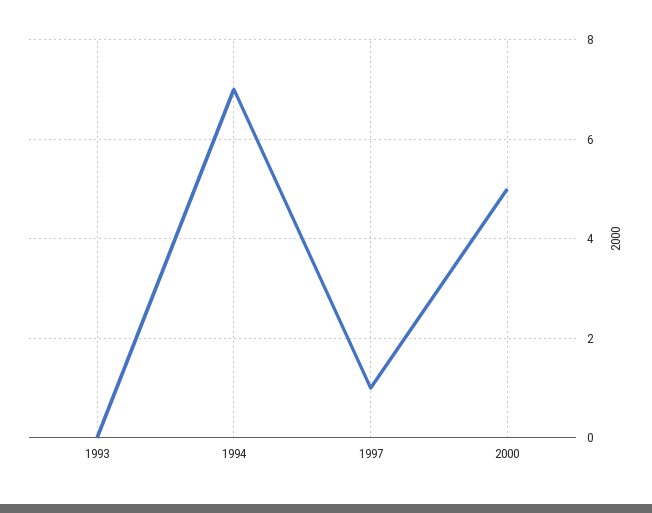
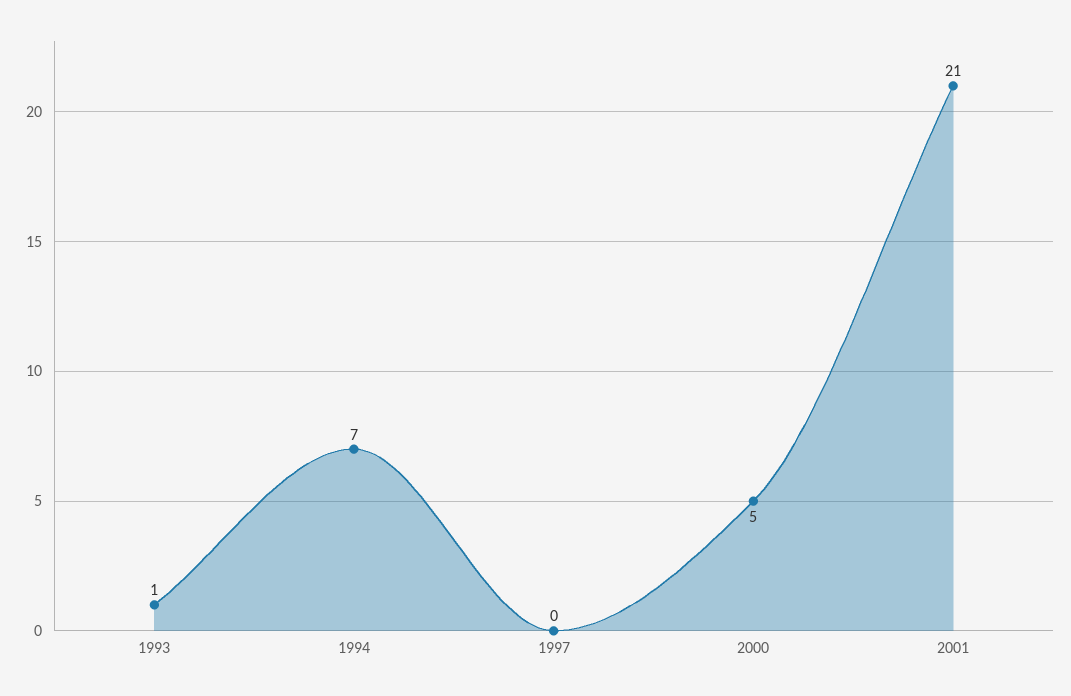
1993: 0 -> 1
1997: 1 -> 0
2001: none -> 21

